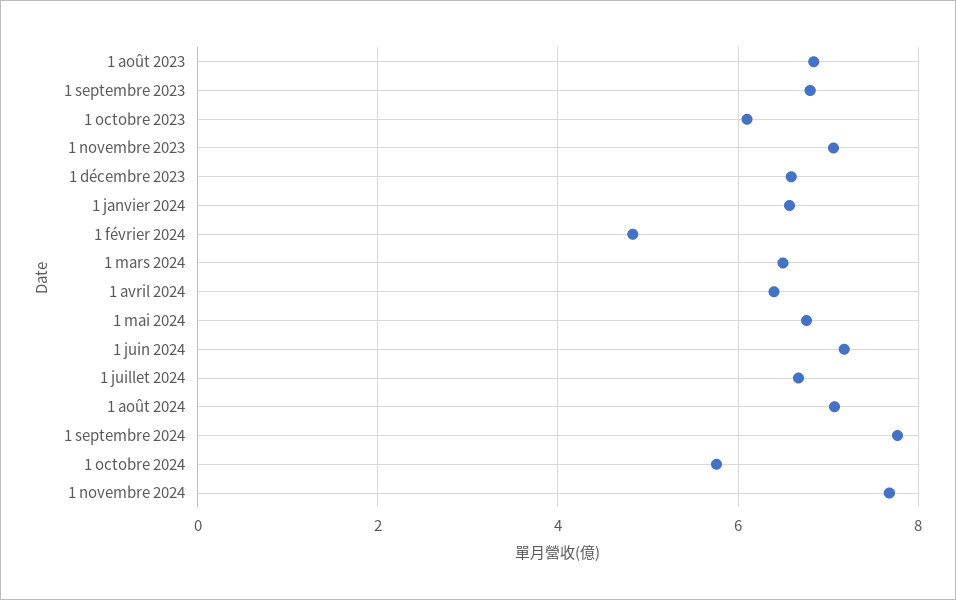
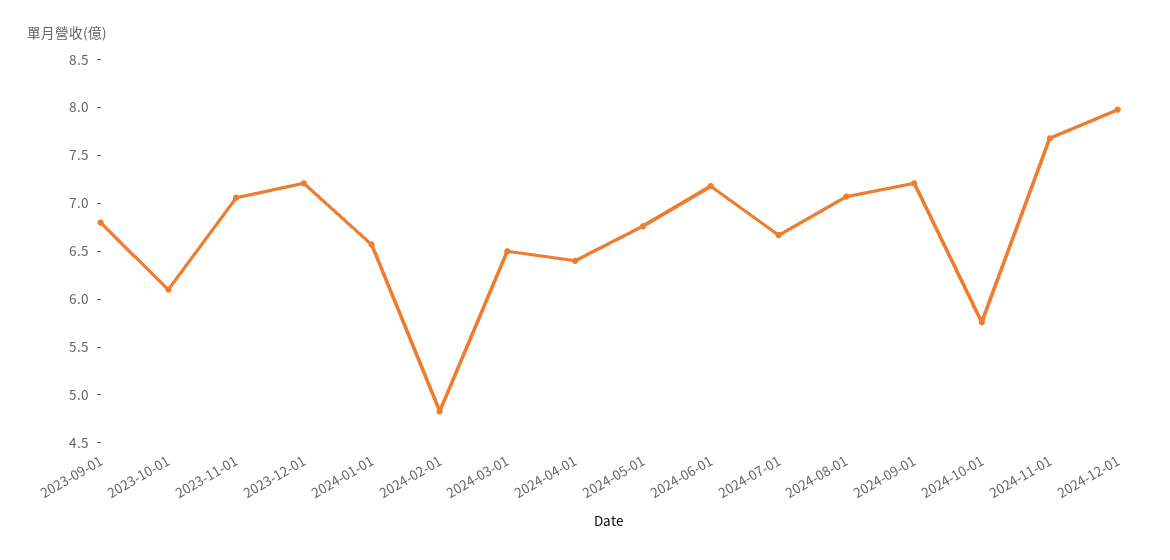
1 août 2023: 6.8 -> none
1 décembre 2023: 6.6 -> 7.2
1 septembre 2024: 7.8 -> 7.2
2024-12-01: none -> 8

